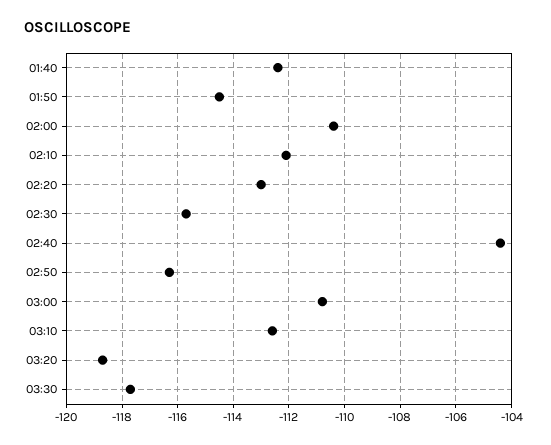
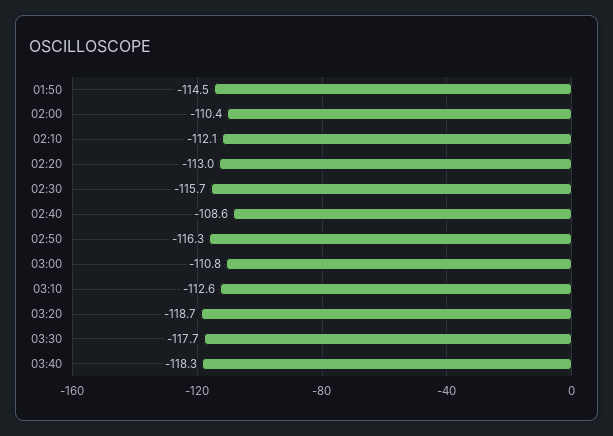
01:40: -112.5 -> none
02:40: -104.5 -> -108.6
03:40: none -> -118.3

